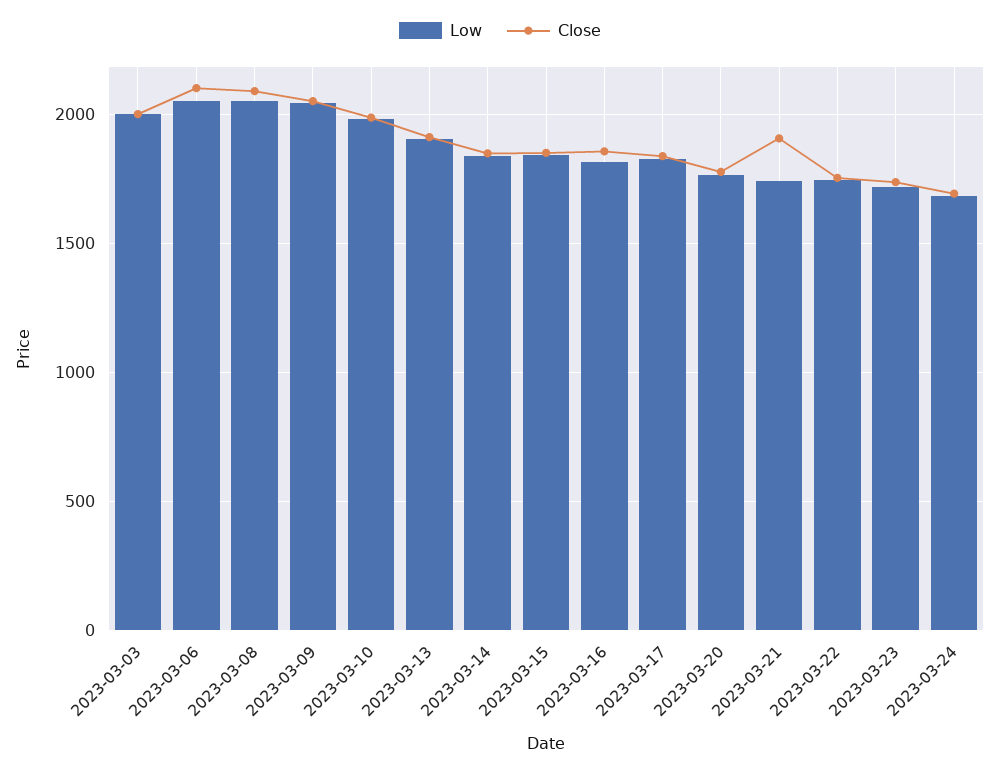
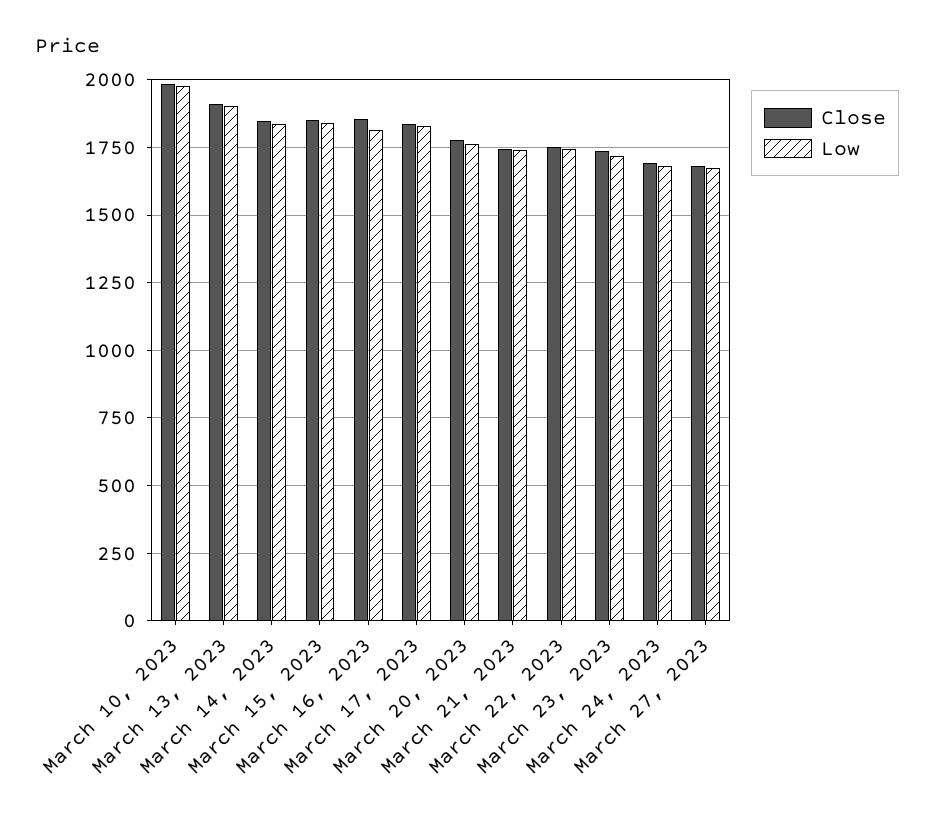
Low, 2023-03-03: 2000 -> none
Close, 2023-03-03: 2000 -> none
Low, 2023-03-06: 2050 -> none
Close, 2023-03-06: 2100 -> none
Low, 2023-03-08: 2050 -> none
Close, 2023-03-08: 2100 -> none
Low, 2023-03-09: 2050 -> none
Close, 2023-03-09: 2050 -> none
Close, 2023-03-21: 1900 -> 1750
Close, March 27, 2023: none -> 1675
Low, March 27, 2023: none -> 1675

